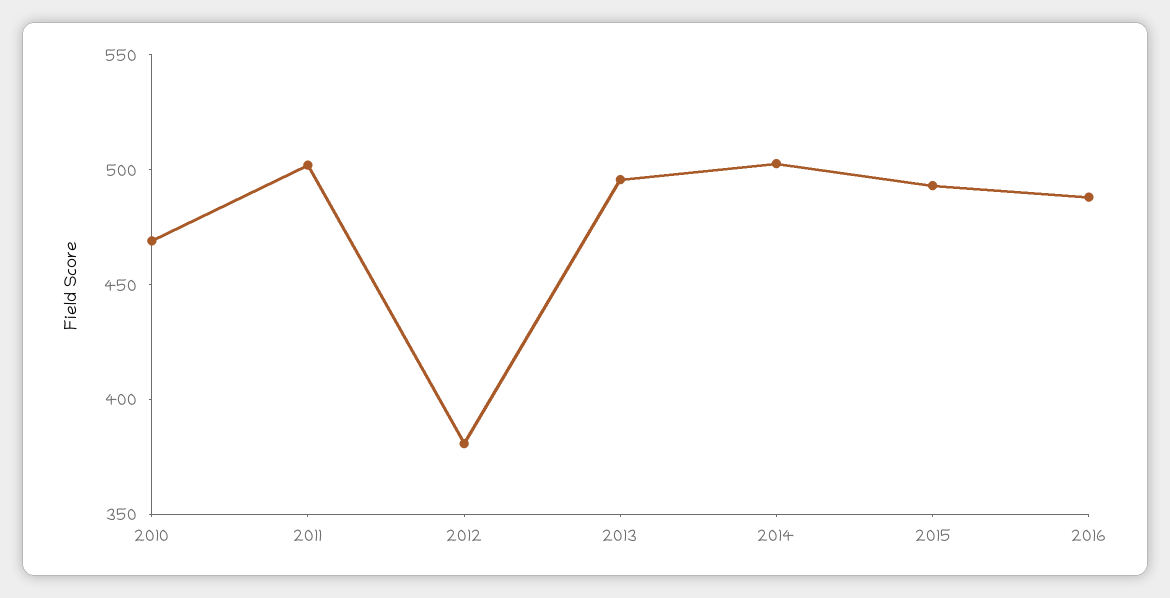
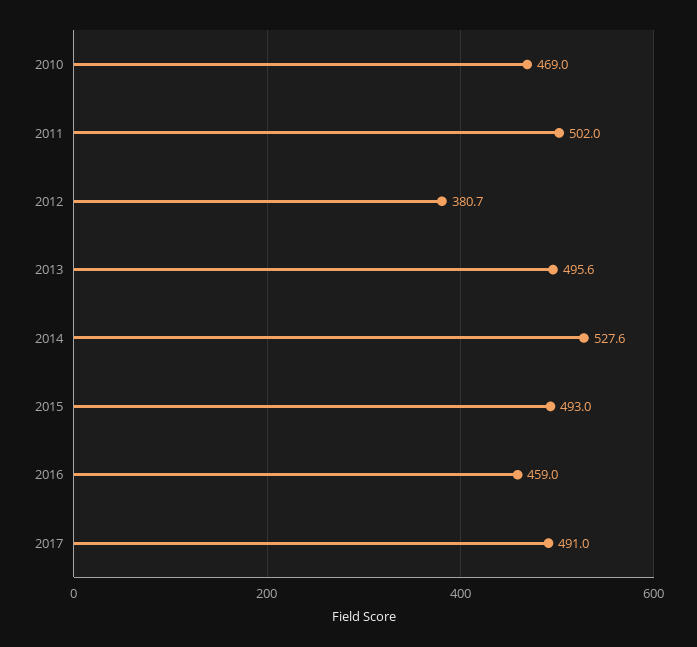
2014: 500 -> 527.6
2016: 490 -> 459
2017: none -> 491

